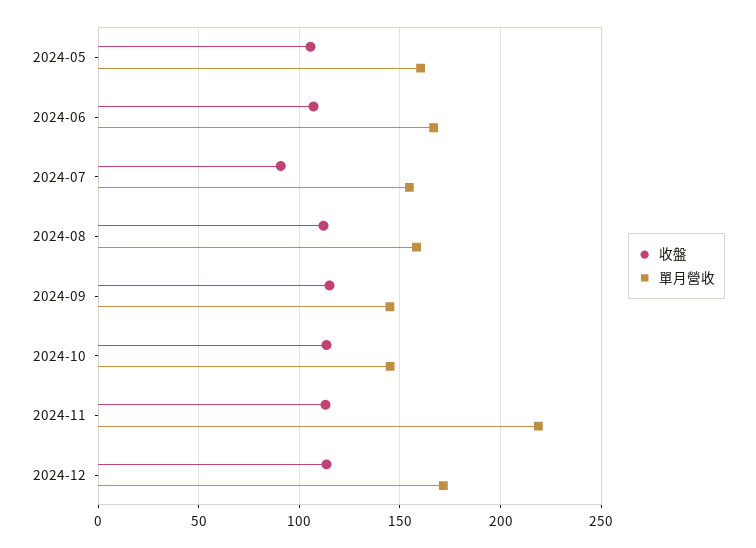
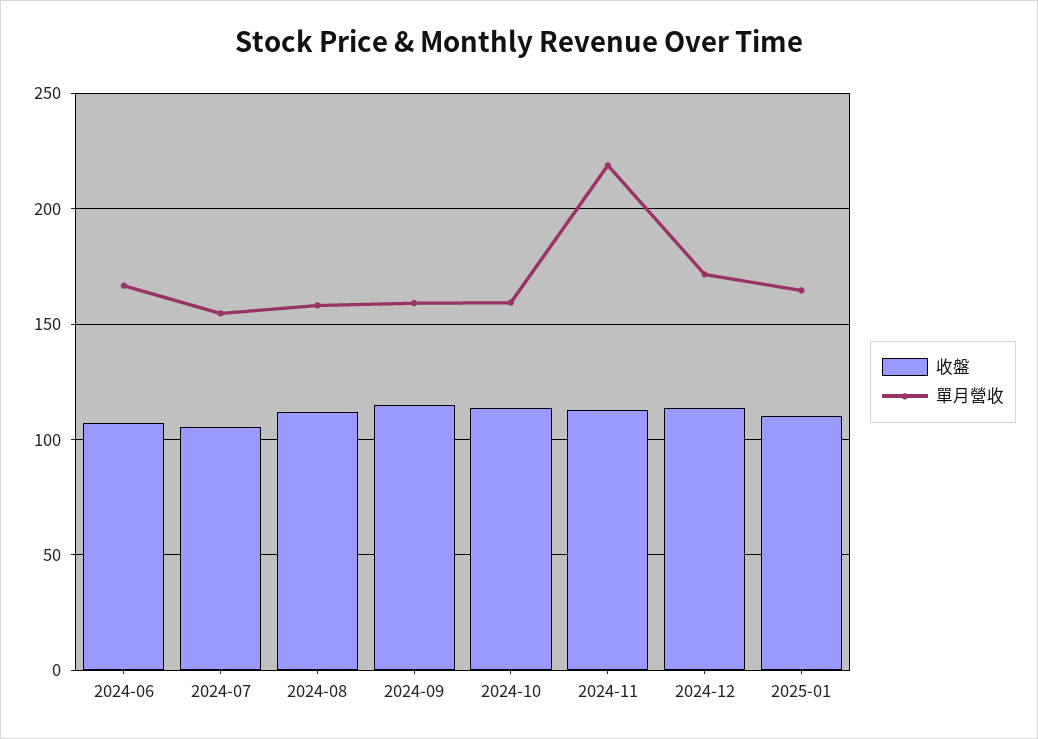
收盤, 2024-05: 105 -> none
單月營收, 2024-05: 160 -> none
收盤, 2024-07: 90 -> 105
單月營收, 2024-09: 145 -> 160
單月營收, 2024-10: 145 -> 160
收盤, 2025-01: none -> 110
單月營收, 2025-01: none -> 165

